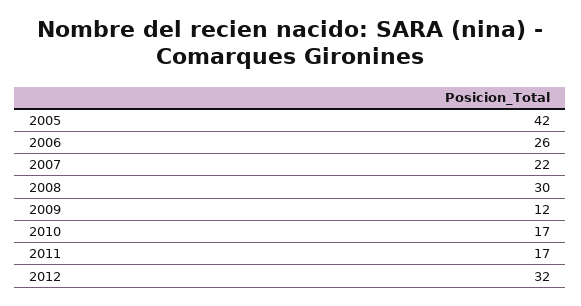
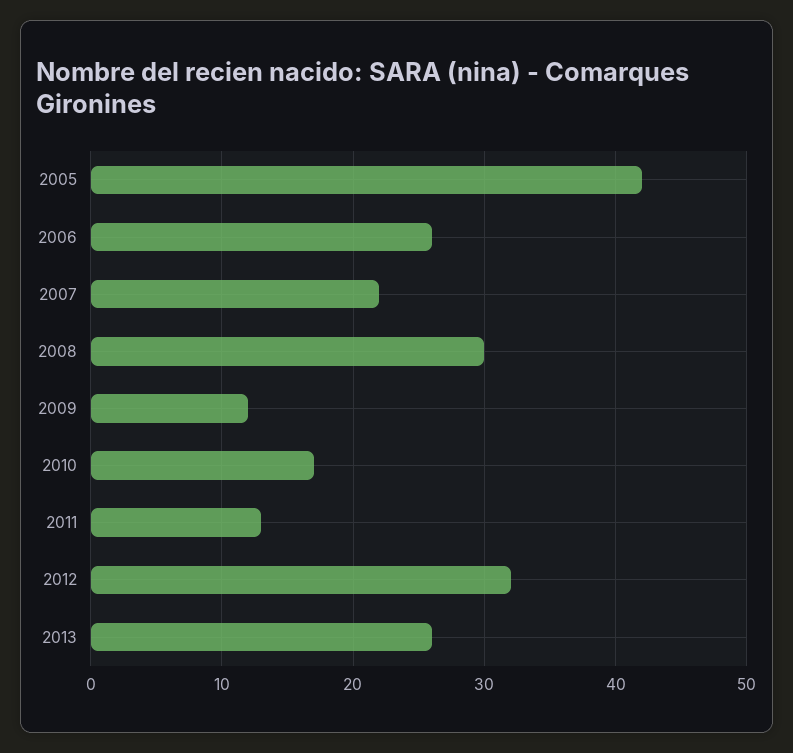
2011: 17 -> 13
2013: none -> 26

